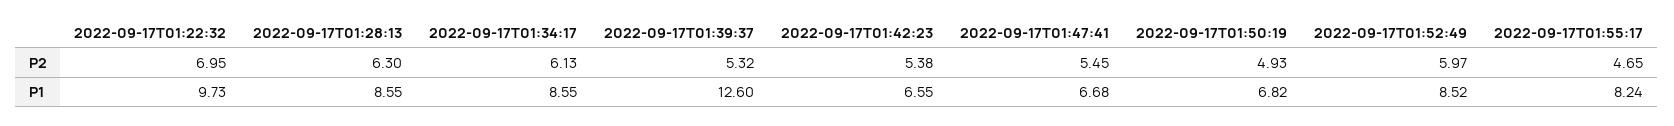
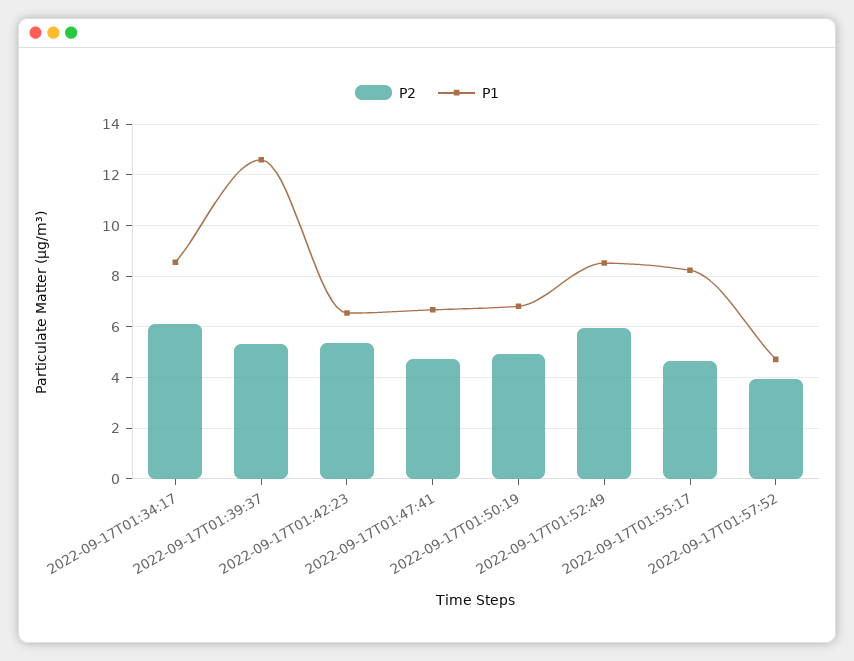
P2, 2022-09-17T01:22:32: 6.95 -> none
P2, 2022-09-17T01:28:13: 6.3 -> none
P2, 2022-09-17T01:47:41: 5.45 -> 4.75
P1, 2022-09-17T01:22:32: 9.73 -> none
P1, 2022-09-17T01:28:13: 8.55 -> none
P2, 2022-09-17T01:57:52: none -> 4
P1, 2022-09-17T01:57:52: none -> 4.75

